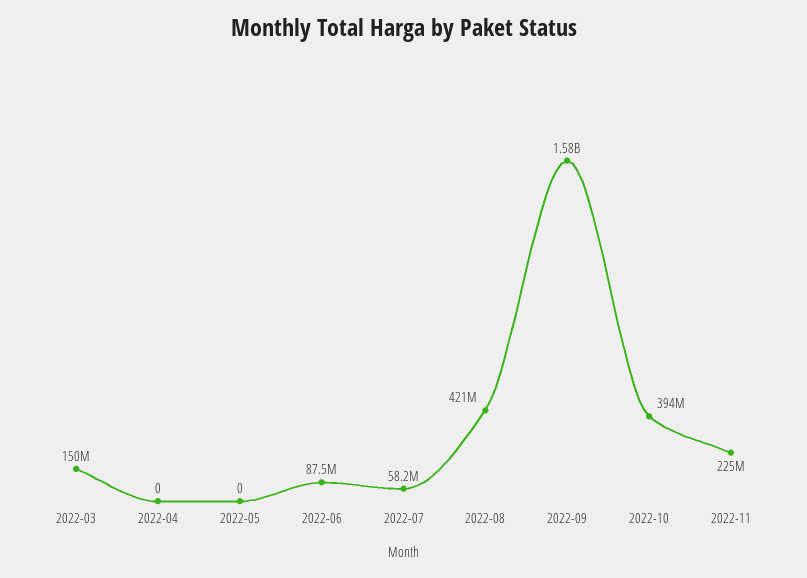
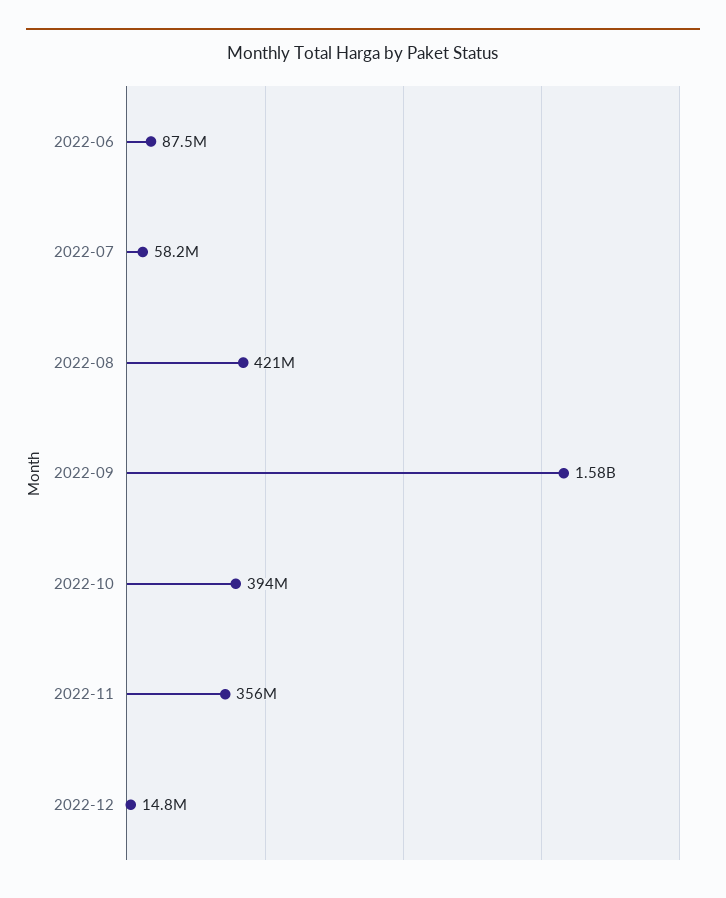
2022-03: 150000000 -> none
2022-04: 0 -> none
2022-05: 0 -> none
2022-11: 225000000 -> 356000000
2022-12: none -> 14800000

